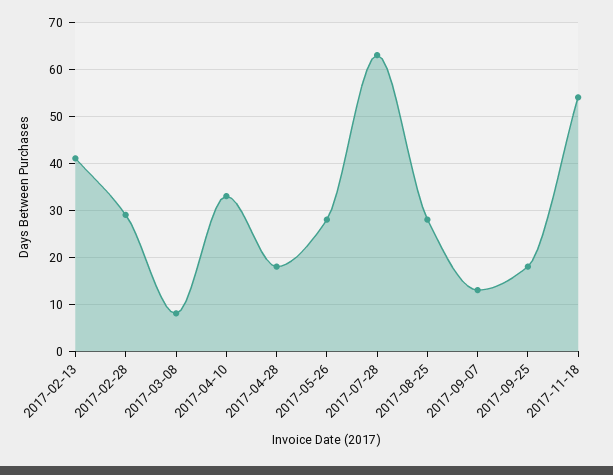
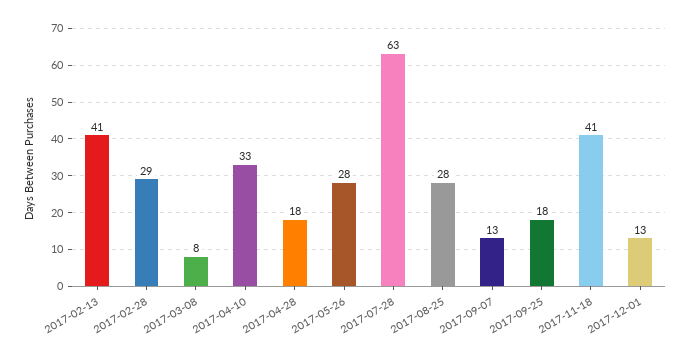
2017-11-18: 55 -> 41
2017-12-01: none -> 13

